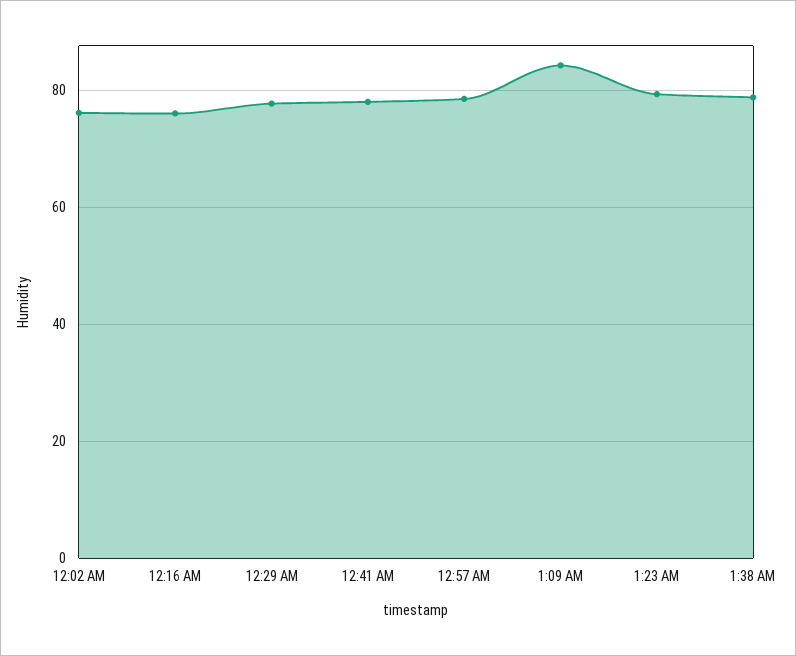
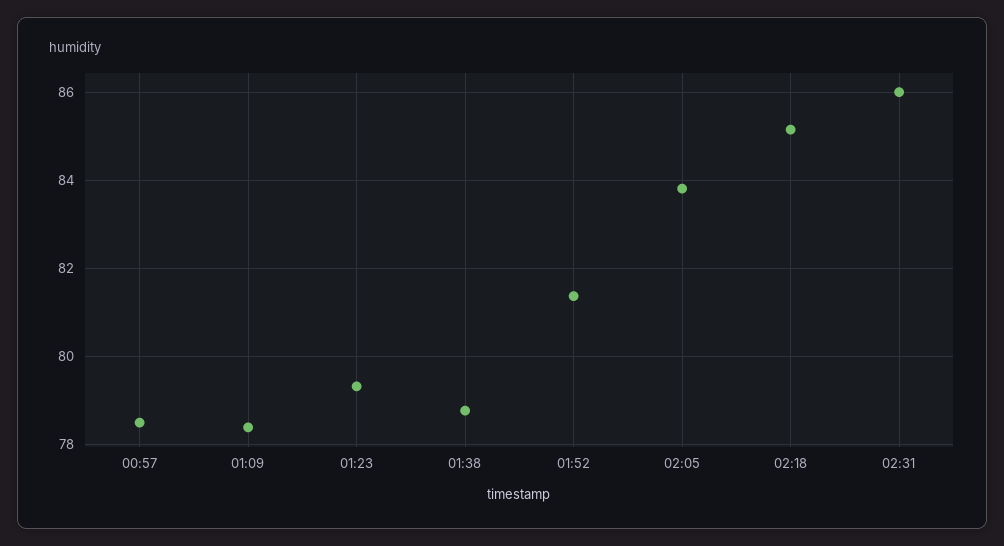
12:02 AM: 76 -> none
12:16 AM: 76 -> none
12:29 AM: 78 -> none
12:41 AM: 78 -> none
1:09 AM: 84 -> 78.4
01:52: none -> 81.4
02:05: none -> 83.8
02:18: none -> 85.2
02:31: none -> 86

